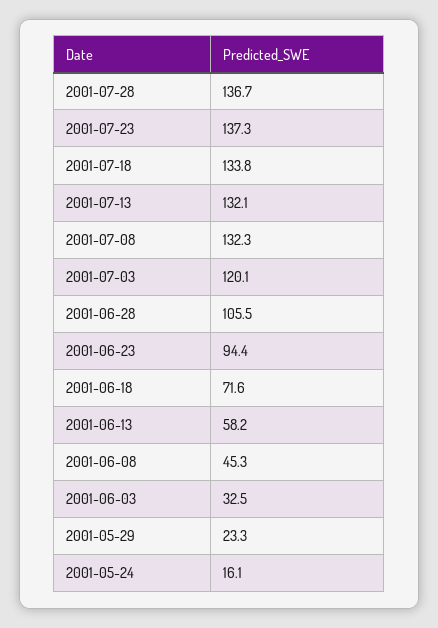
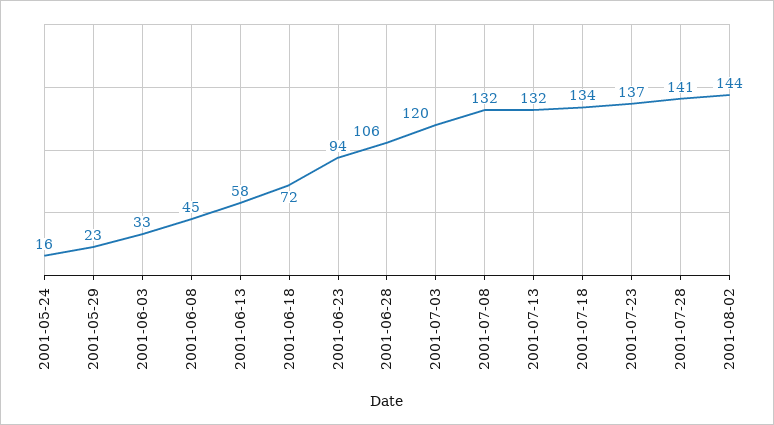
2001-07-28: 136.7 -> 141
2001-08-02: none -> 144

